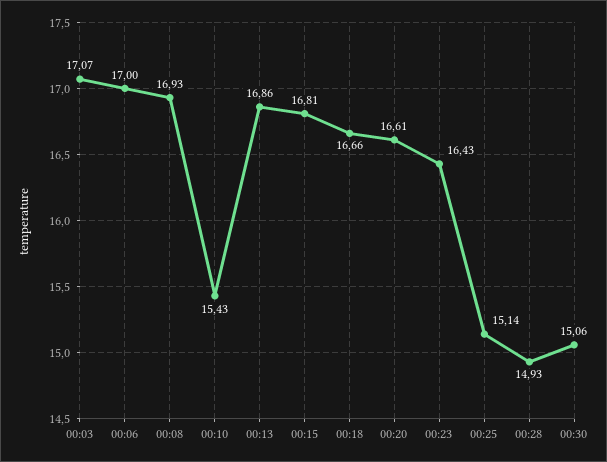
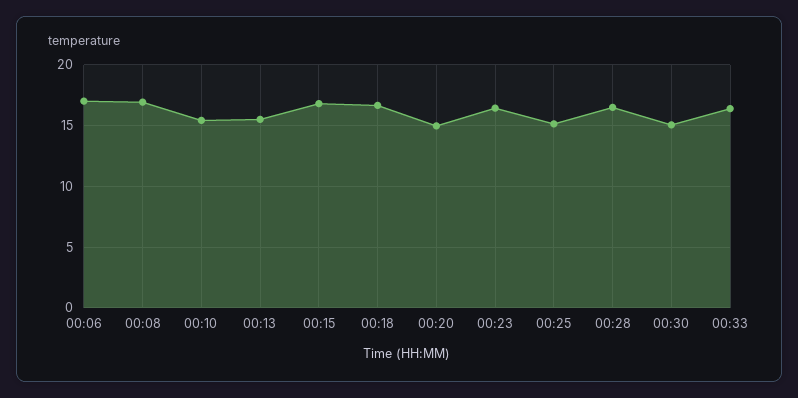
00:03: 17.07 -> none
00:13: 16.86 -> 15.5
00:20: 16.61 -> 15
00:28: 14.93 -> 16.5
00:33: none -> 16.5

